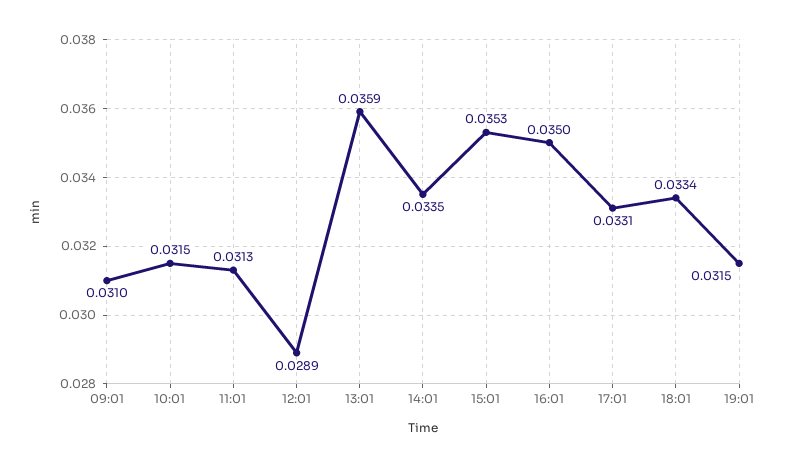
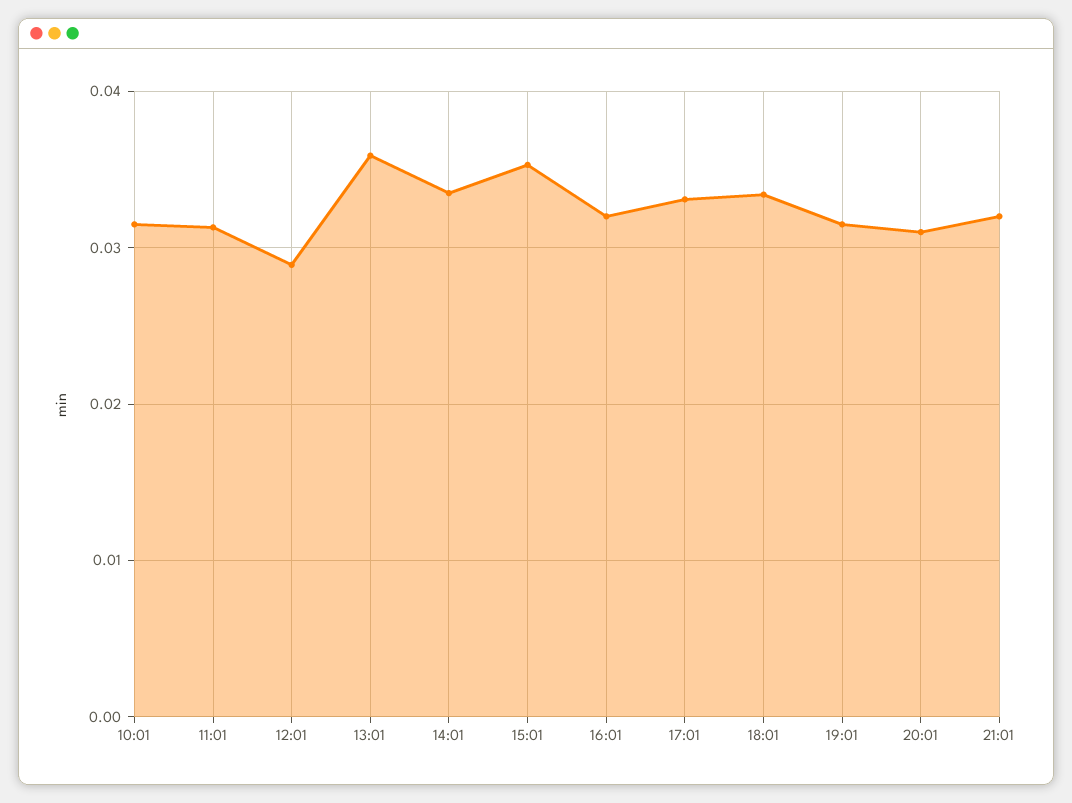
09:01: 0.031 -> none
16:01: 0.035 -> 0.032
20:01: none -> 0.031
21:01: none -> 0.032

